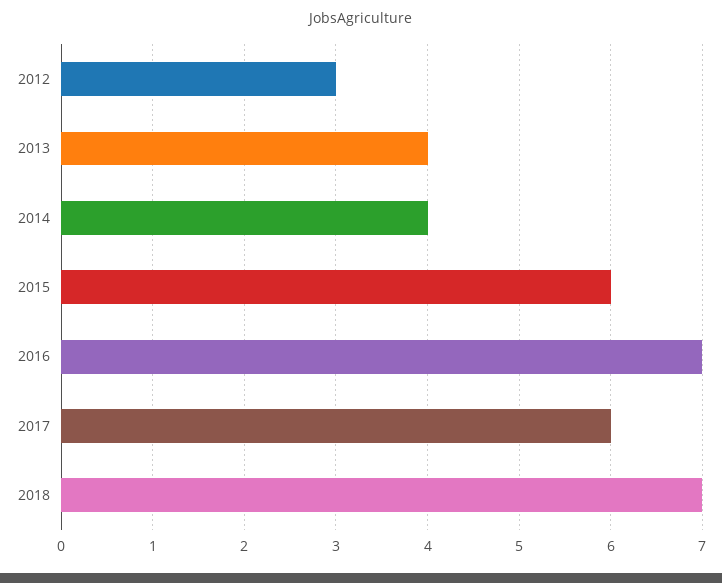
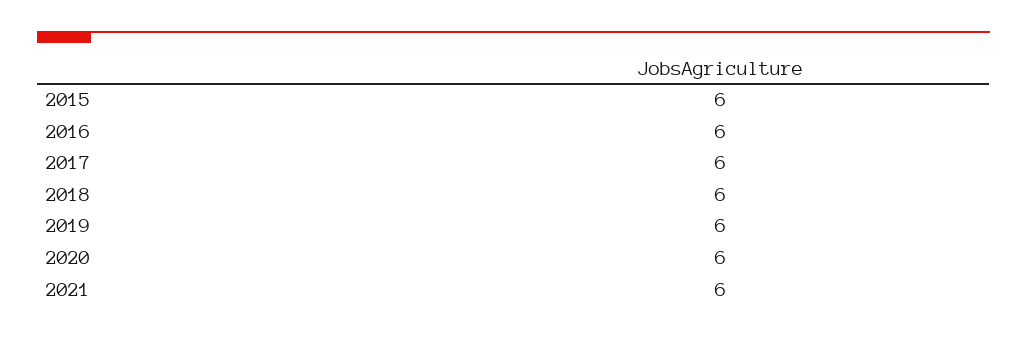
2012: 3 -> none
2013: 4 -> none
2014: 4 -> none
2016: 7 -> 6
2018: 7 -> 6
2019: none -> 6
2020: none -> 6
2021: none -> 6

